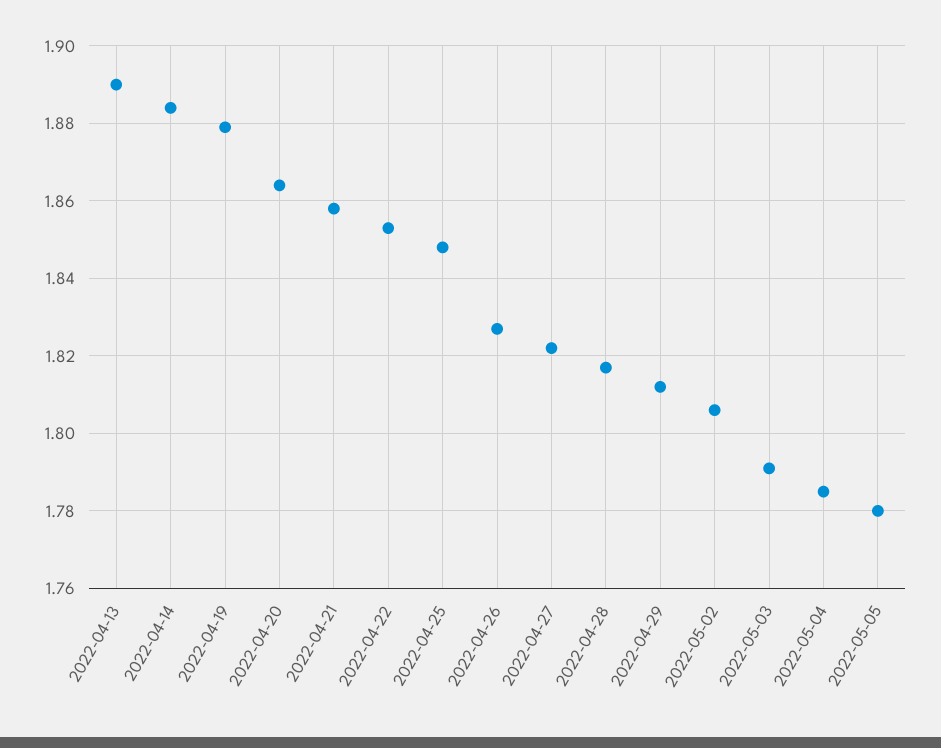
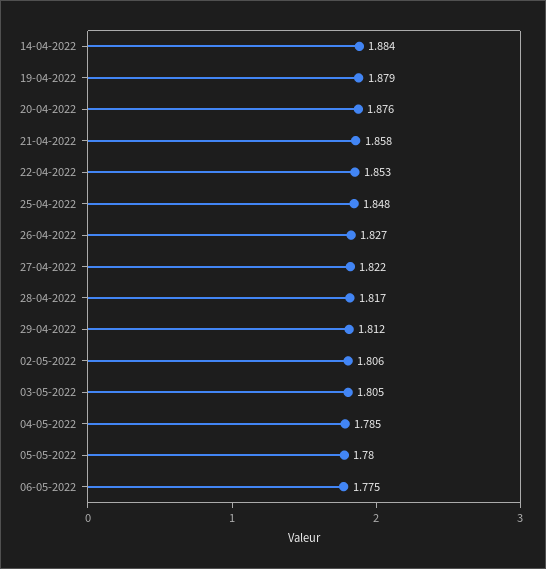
2022-04-13: 1.89 -> none
2022-04-20: 1.865 -> 1.876
2022-05-03: 1.79 -> 1.805
06-05-2022: none -> 1.775

